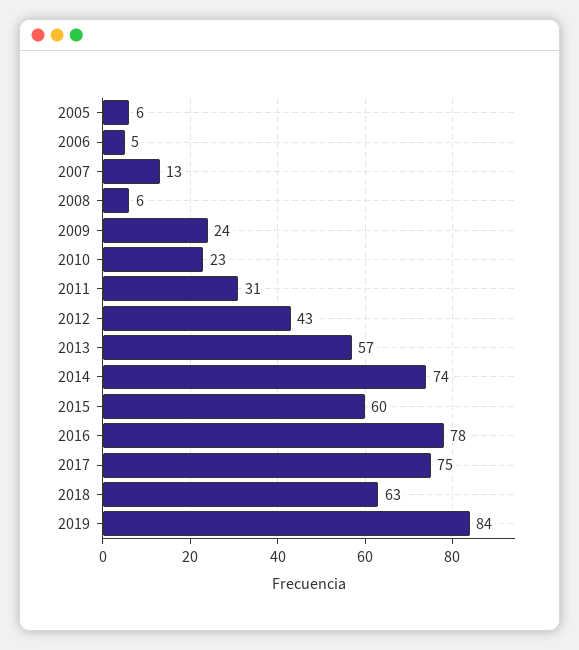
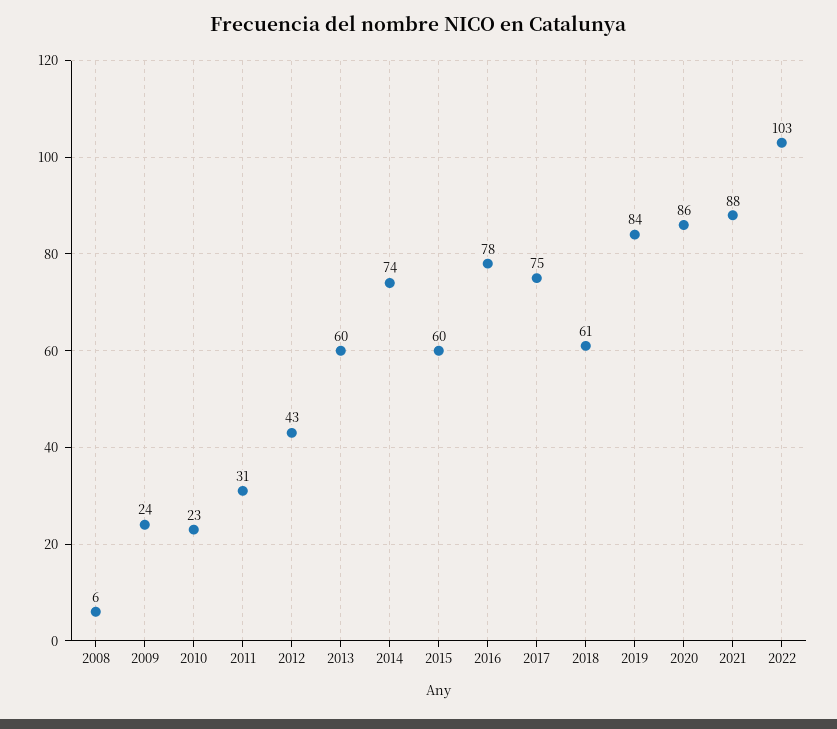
2005: 6 -> none
2006: 5 -> none
2007: 13 -> none
2013: 57 -> 60
2018: 63 -> 61
2020: none -> 86
2021: none -> 88
2022: none -> 103

